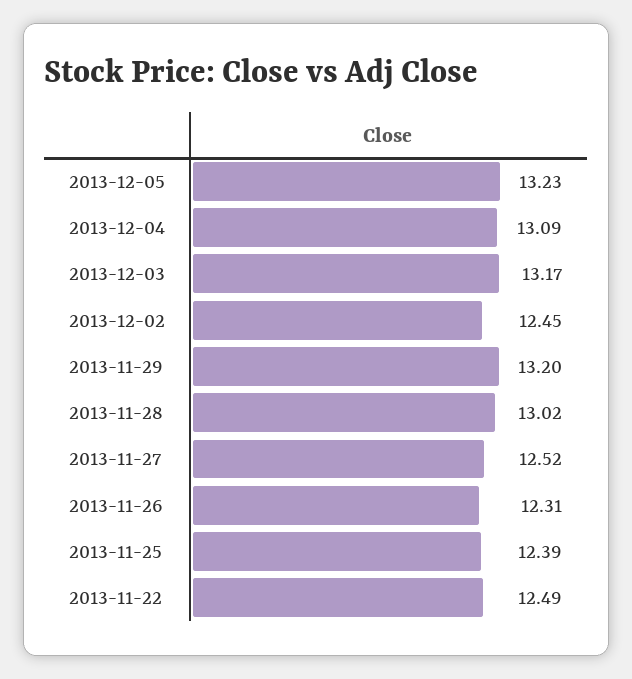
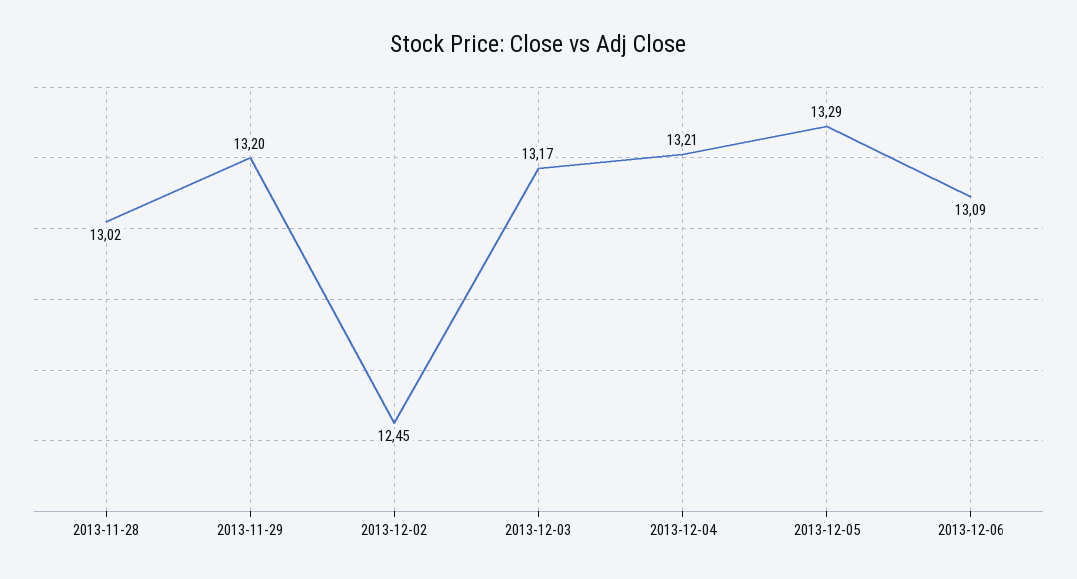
2013-12-05: 13.23 -> 13.29
2013-12-04: 13.09 -> 13.21
2013-11-27: 12.52 -> none
2013-11-26: 12.31 -> none
2013-11-25: 12.39 -> none
2013-11-22: 12.49 -> none
2013-12-06: none -> 13.09

